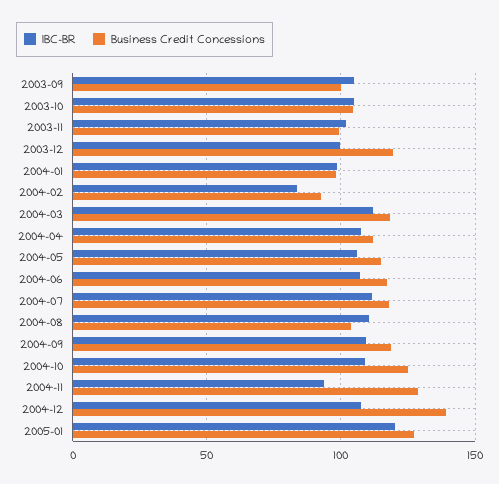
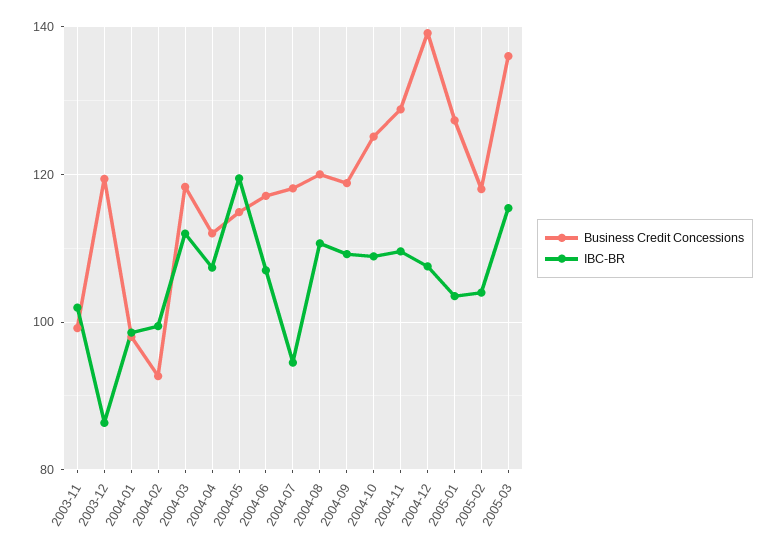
IBC-BR, 2003-09: 105 -> none
Business Credit Concessions, 2003-09: 100 -> none
IBC-BR, 2003-10: 105 -> none
Business Credit Concessions, 2003-10: 105 -> none
IBC-BR, 2003-12: 100 -> 86
IBC-BR, 2004-02: 85 -> 100
IBC-BR, 2004-05: 105 -> 120
IBC-BR, 2004-07: 110 -> 94
Business Credit Concessions, 2004-08: 105 -> 120
IBC-BR, 2004-11: 95 -> 110
IBC-BR, 2005-01: 120 -> 104
Business Credit Concessions, 2005-02: none -> 118
IBC-BR, 2005-02: none -> 104
Business Credit Concessions, 2005-03: none -> 136
IBC-BR, 2005-03: none -> 116

